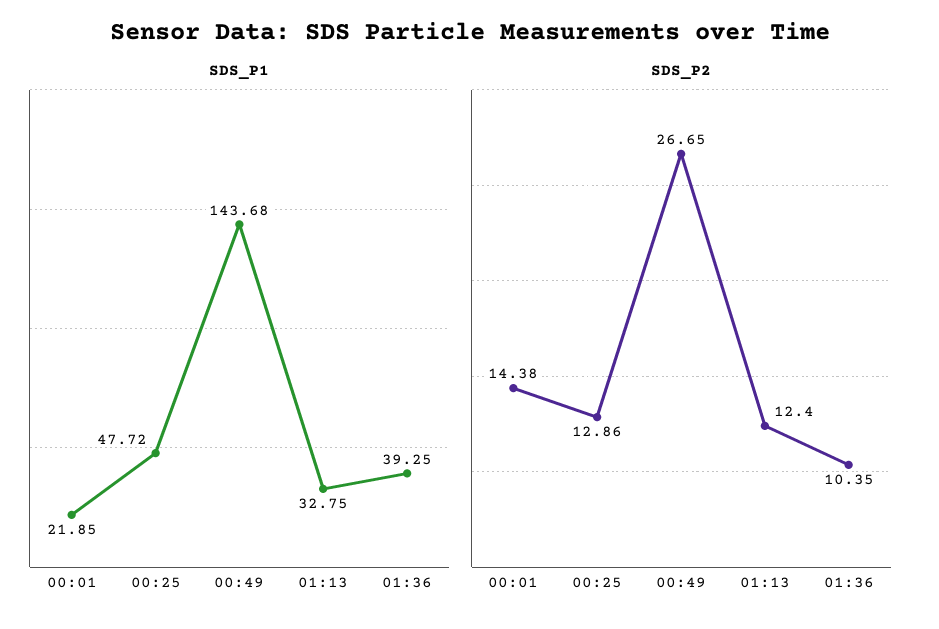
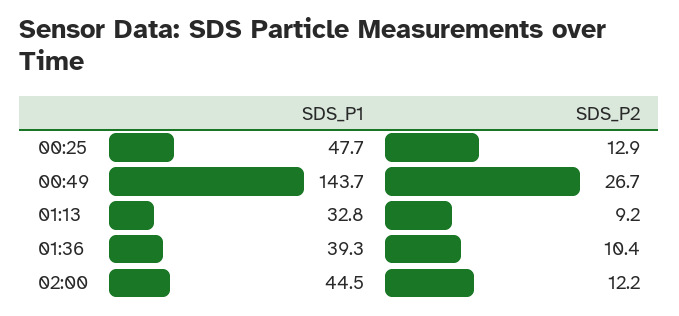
SDS_P1, 00:01: 21.85 -> none
SDS_P2, 00:01: 14.38 -> none
SDS_P2, 01:13: 12.4 -> 9.2
SDS_P1, 02:00: none -> 44.5
SDS_P2, 02:00: none -> 12.2

